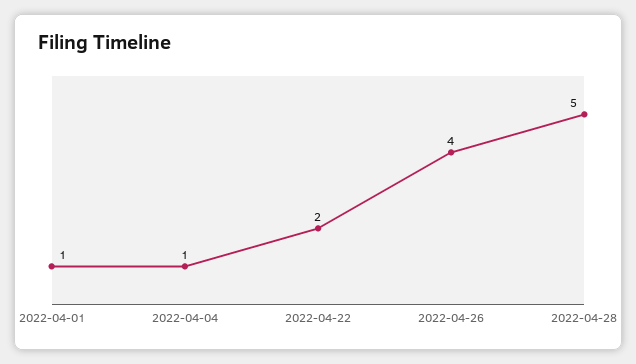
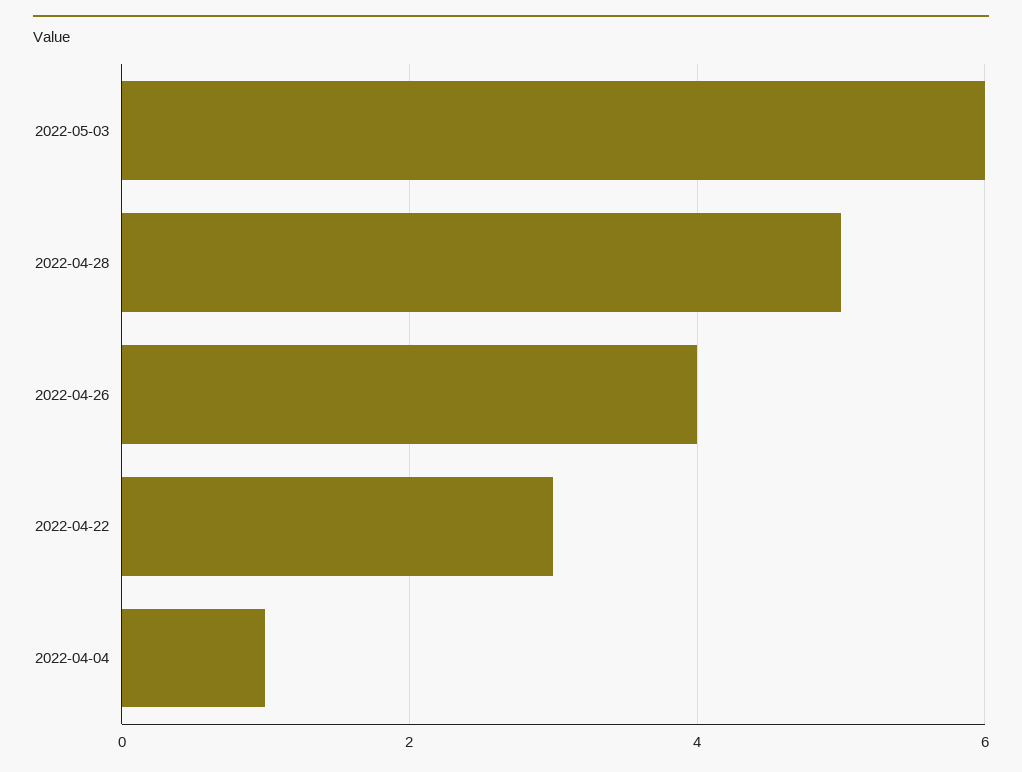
2022-04-01: 1 -> none
2022-04-22: 2 -> 3
2022-05-03: none -> 6

